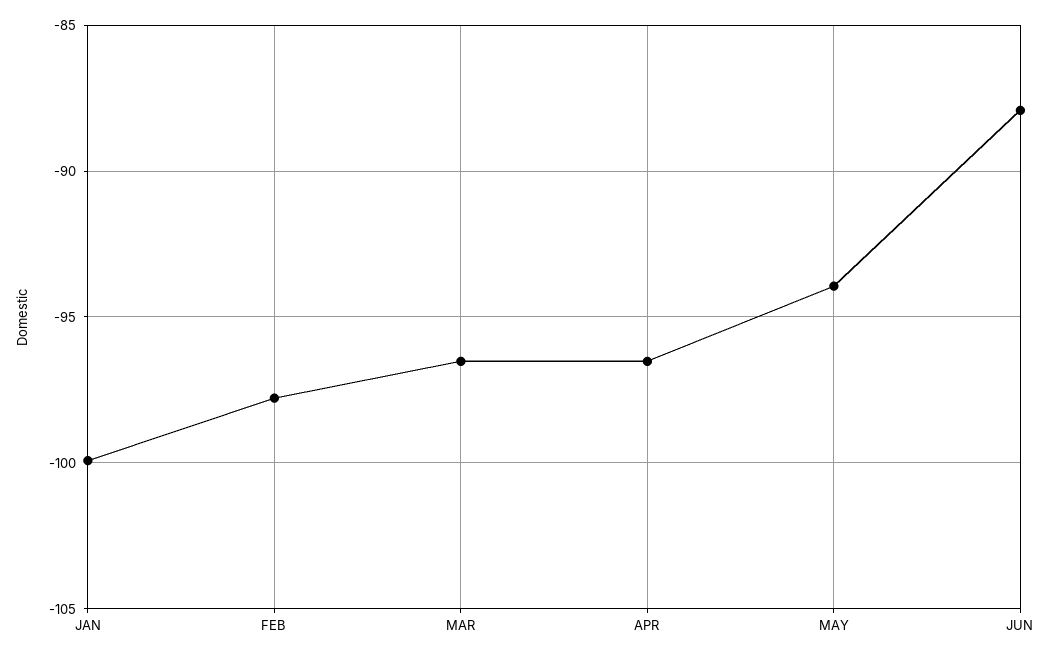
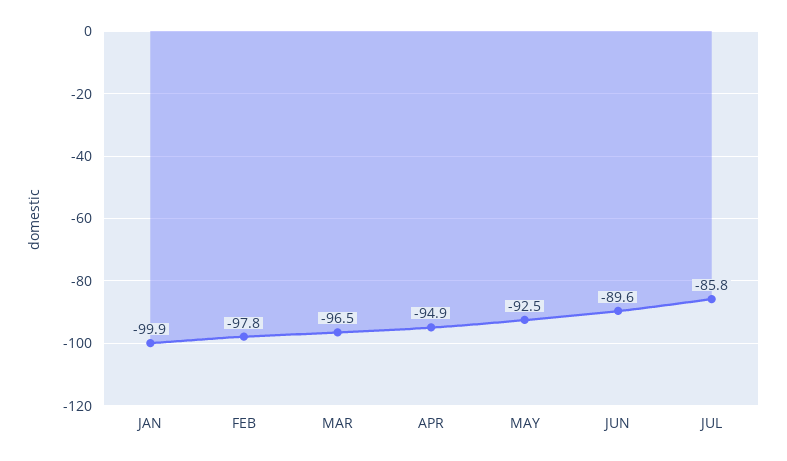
APR: -96.5 -> -94.9
MAY: -94 -> -92.5
JUN: -88 -> -89.6
JUL: none -> -85.8

